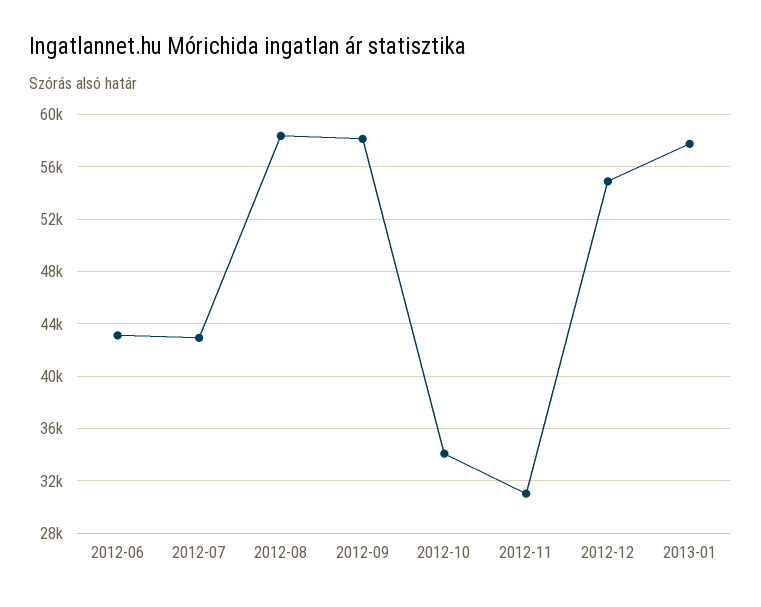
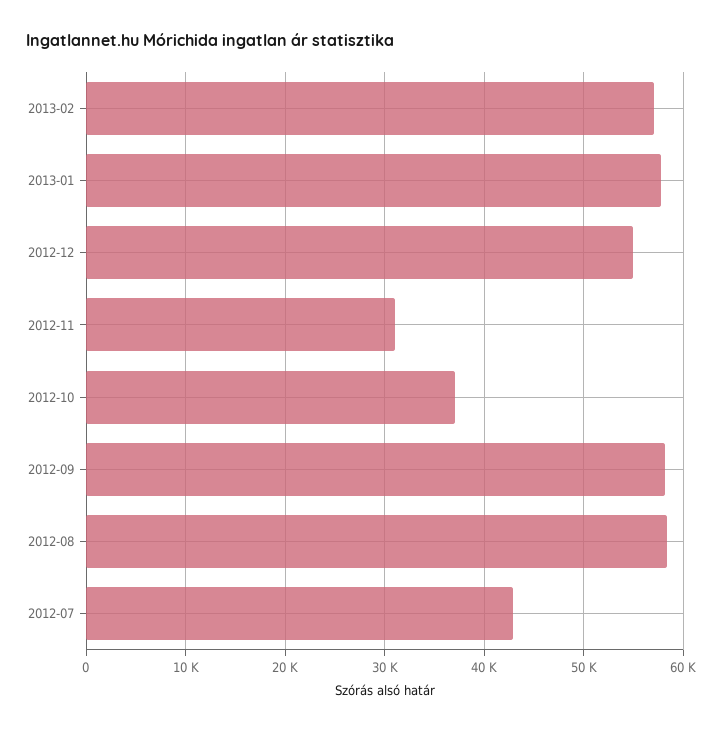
2012-06: 43000 -> none
2012-10: 34000 -> 37000
2013-02: none -> 57000

